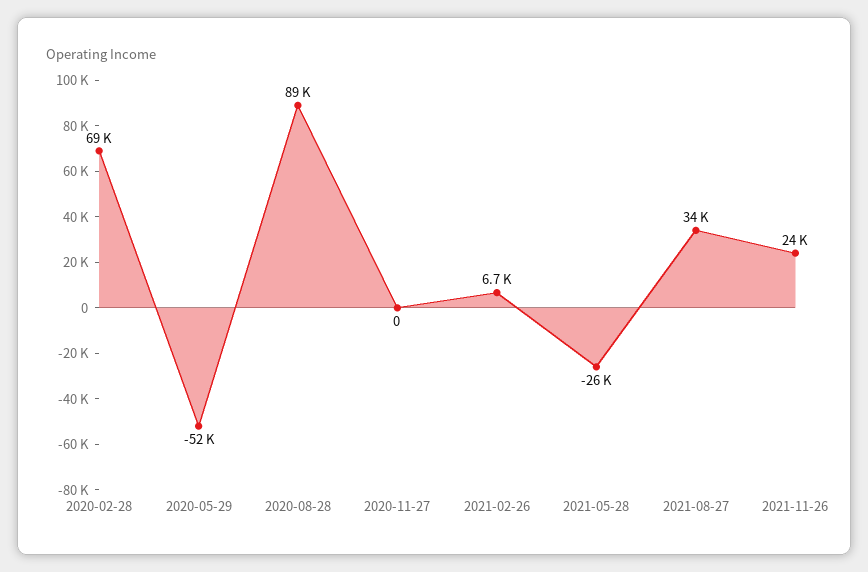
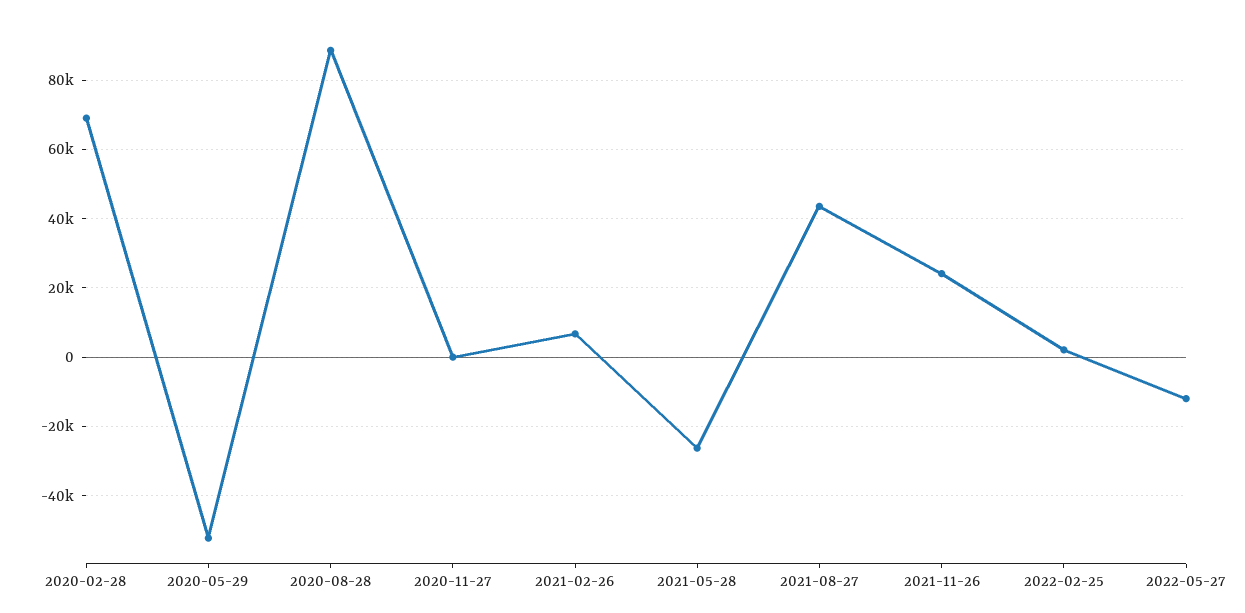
2021-08-27: 34000 -> 44000
2022-02-25: none -> 2000
2022-05-27: none -> -12000

